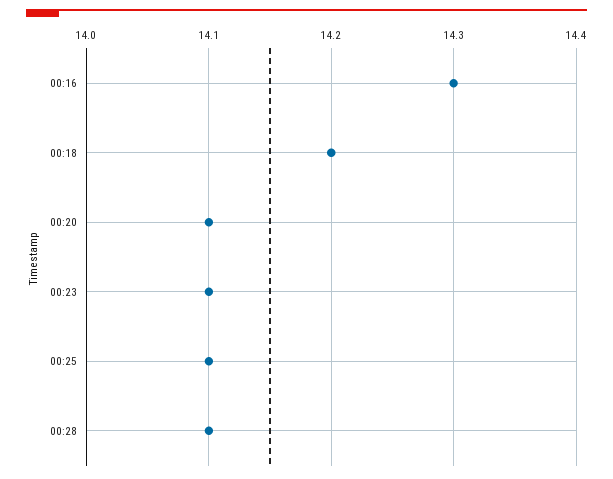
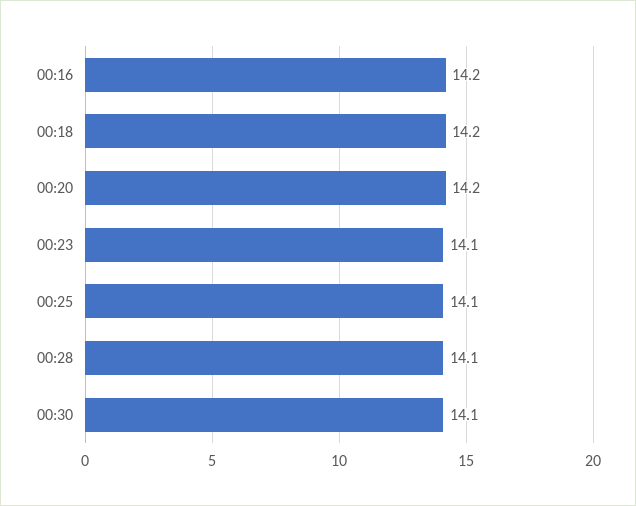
00:16: 14.3 -> 14.2
00:20: 14.1 -> 14.2
00:30: none -> 14.1

